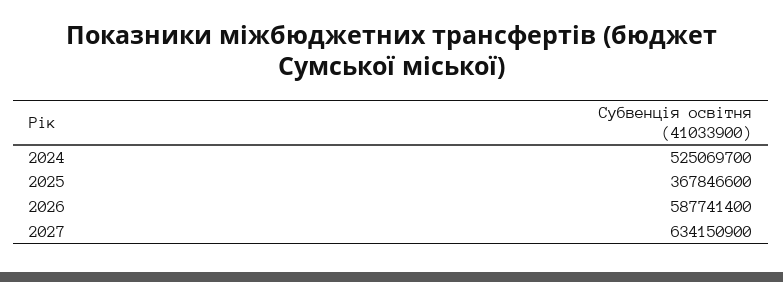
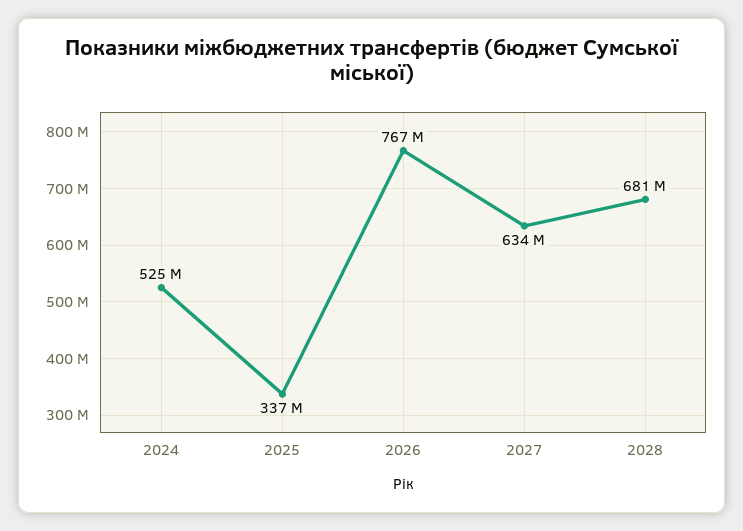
2025: 367846600 -> 337000000
2026: 587741400 -> 767000000
2028: none -> 681000000

